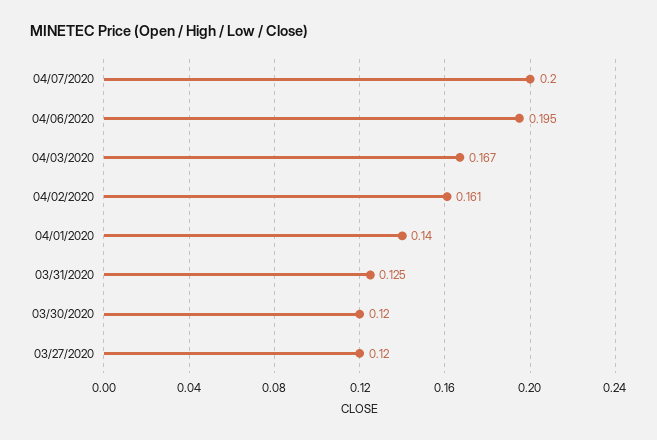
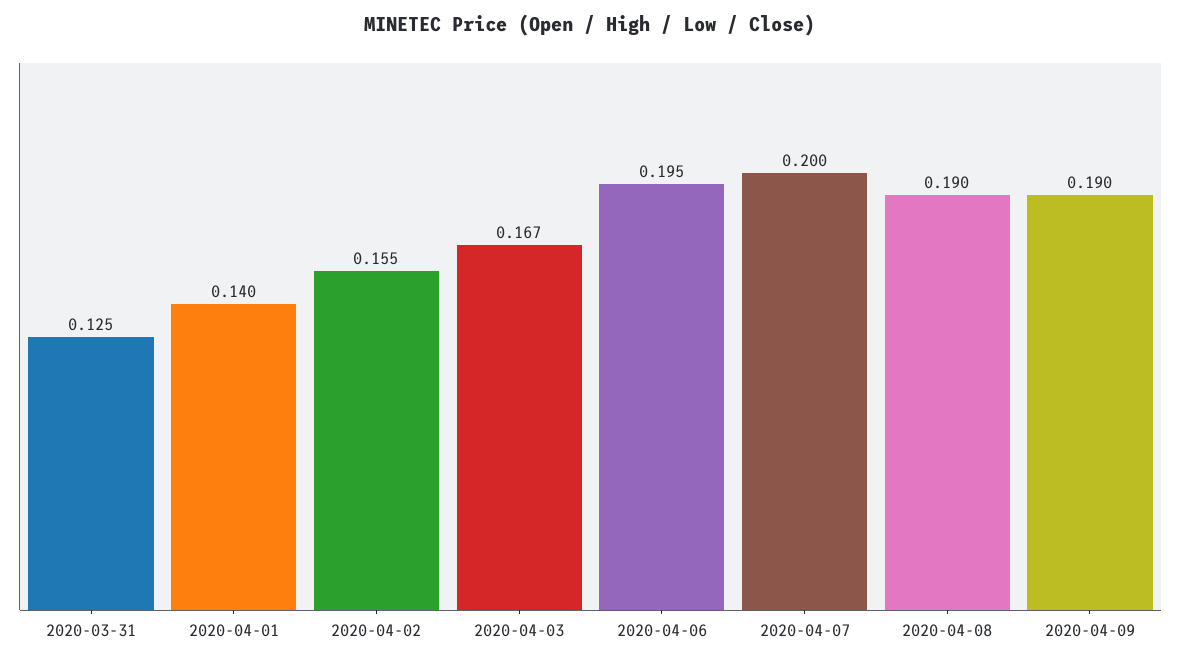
04/02/2020: 0.161 -> 0.155
03/30/2020: 0.12 -> none
03/27/2020: 0.12 -> none
2020-04-08: none -> 0.19
2020-04-09: none -> 0.19

